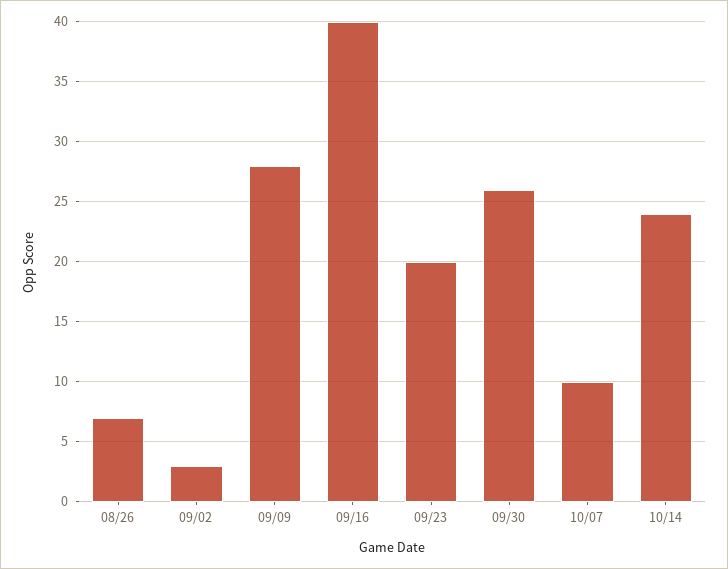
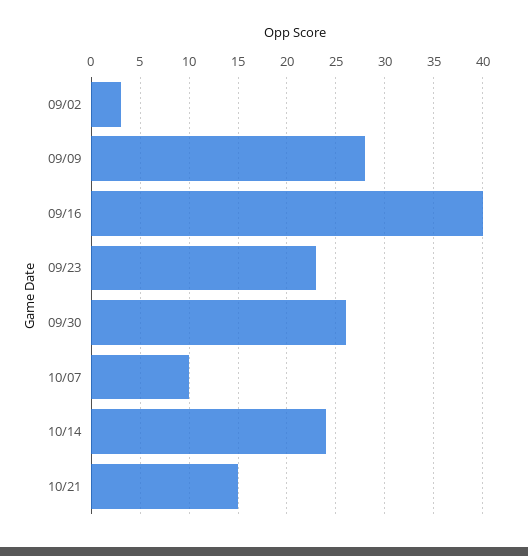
08/26: 7 -> none
09/23: 20 -> 23
10/21: none -> 15

